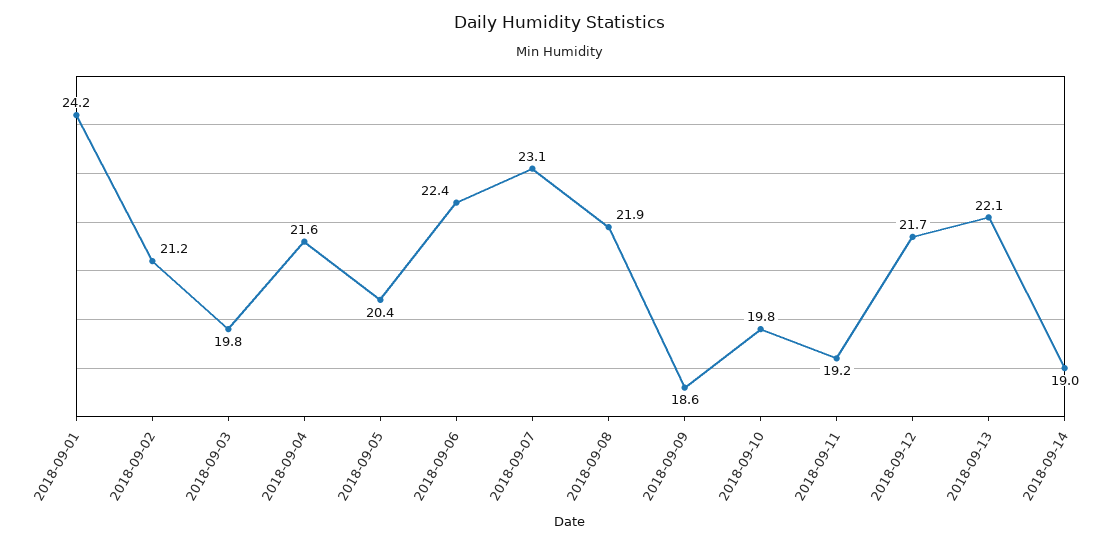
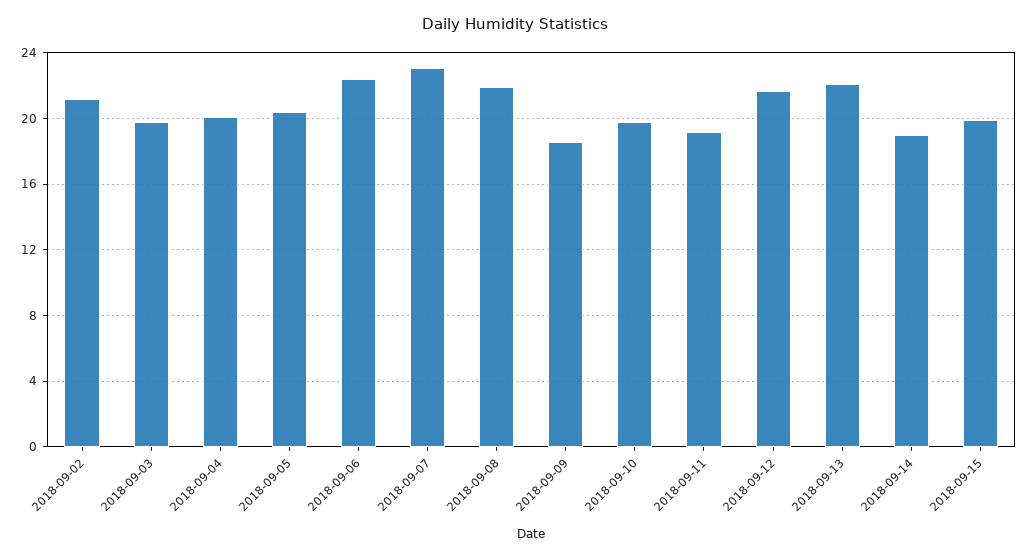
2018-09-01: 24.2 -> none
2018-09-04: 21.6 -> 20
2018-09-15: none -> 20

